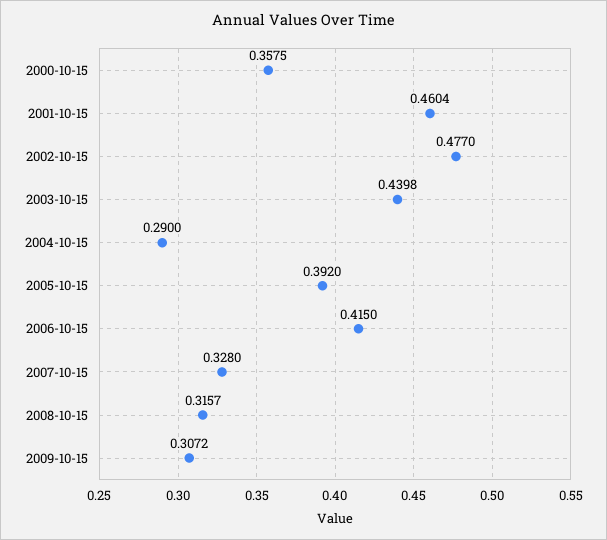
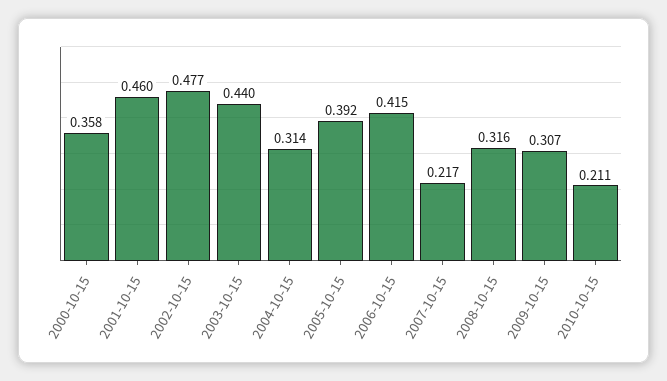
2004-10-15: 0.29 -> 0.314
2007-10-15: 0.328 -> 0.217
2010-10-15: none -> 0.211

